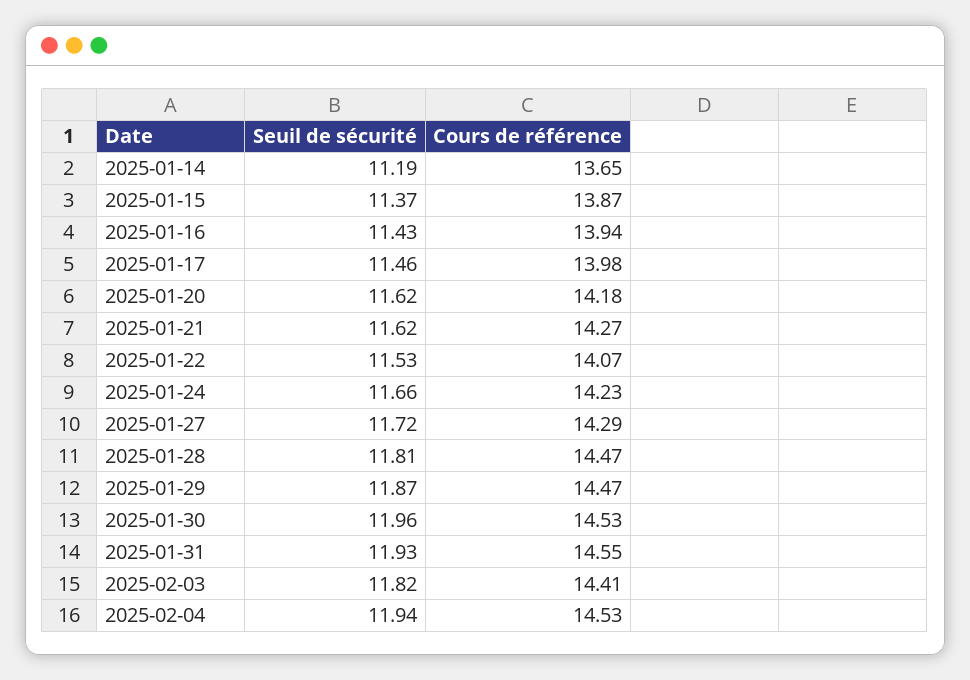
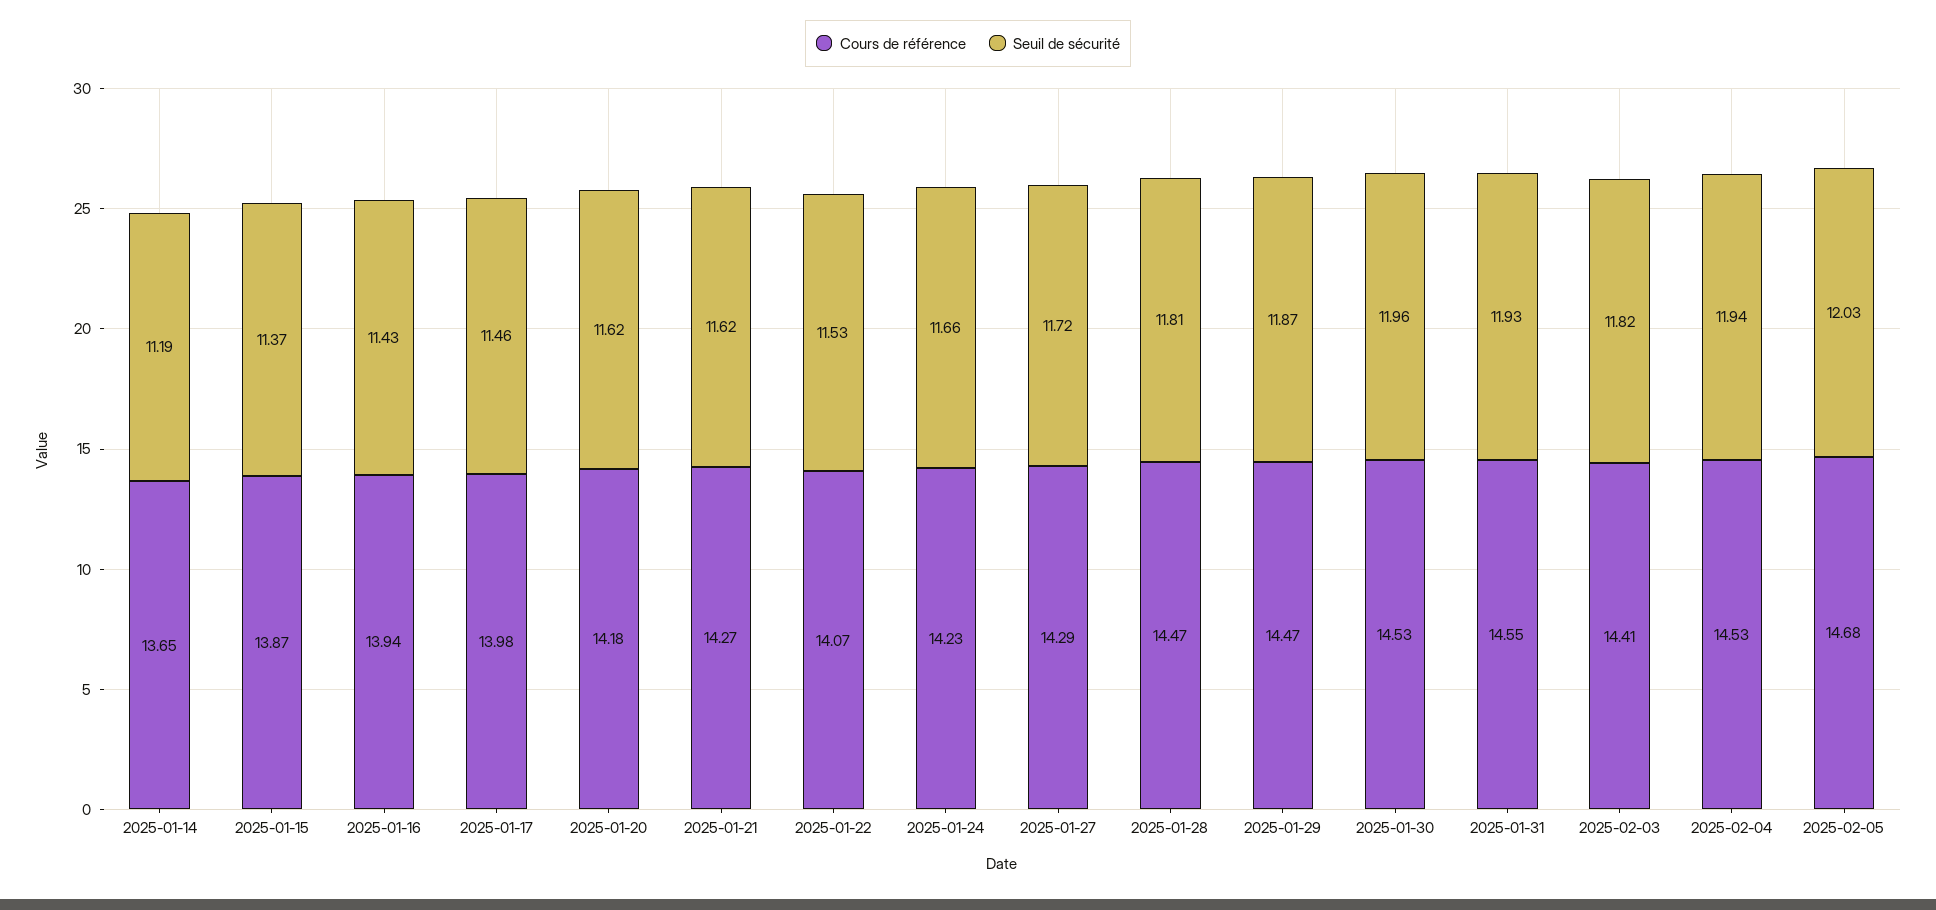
Cours de référence, 2025-02-05: none -> 14.68
Seuil de sécurité, 2025-02-05: none -> 12.03

